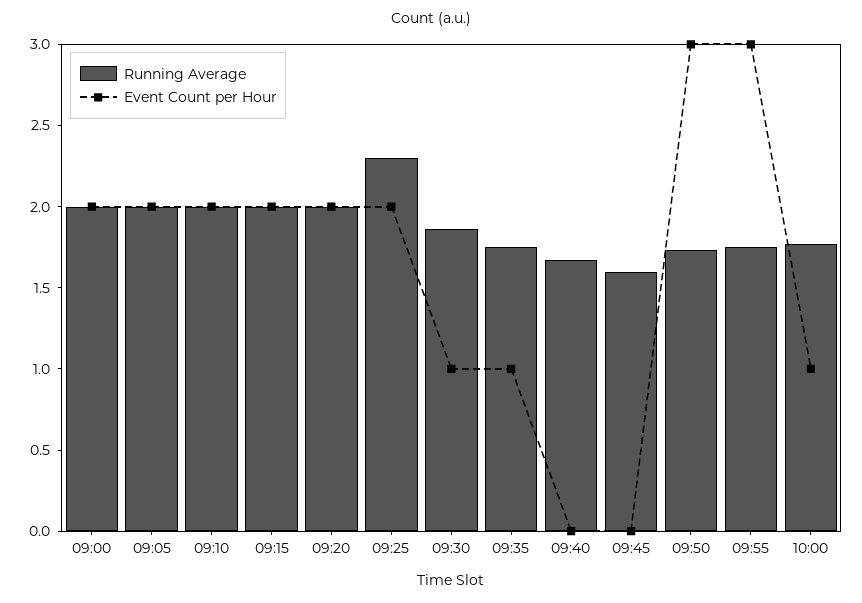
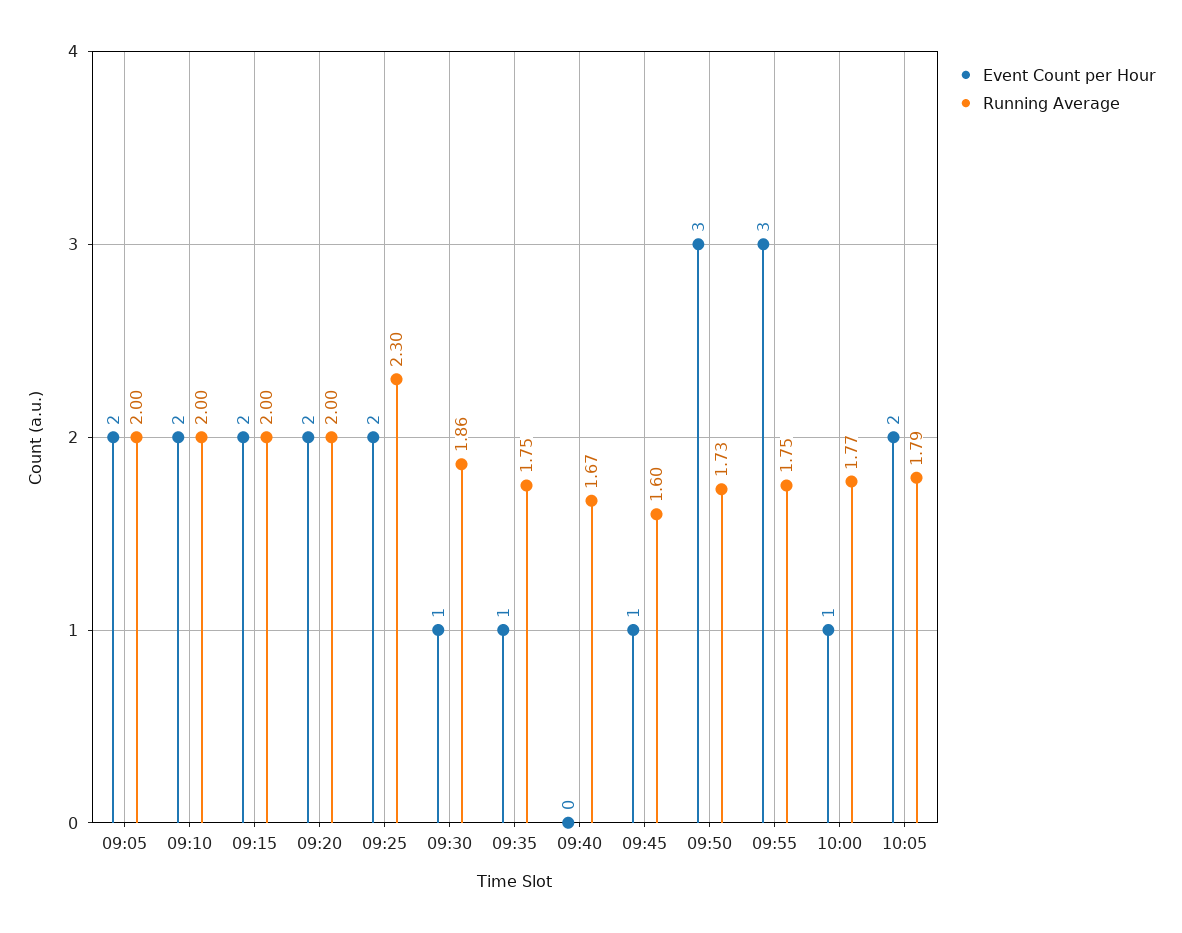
Running Average, 09:00: 2 -> none
Event Count per Hour, 09:00: 2 -> none
Event Count per Hour, 09:45: 0 -> 1
Event Count per Hour, 10:05: none -> 2
Running Average, 10:05: none -> 1.79

